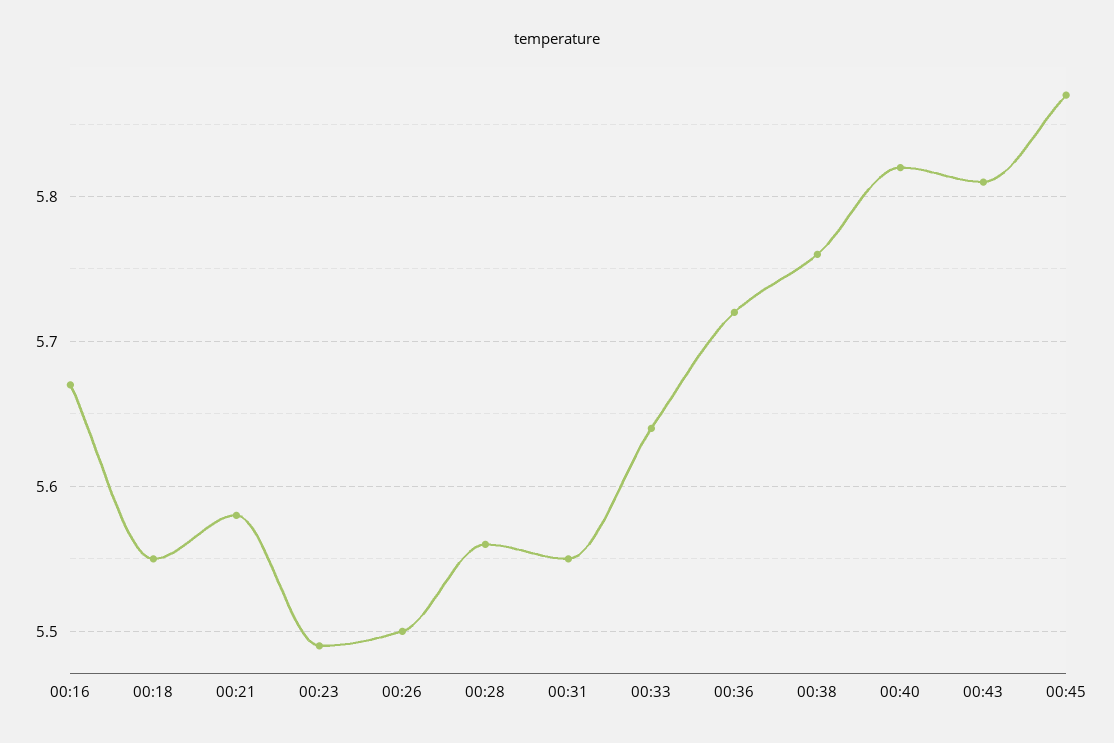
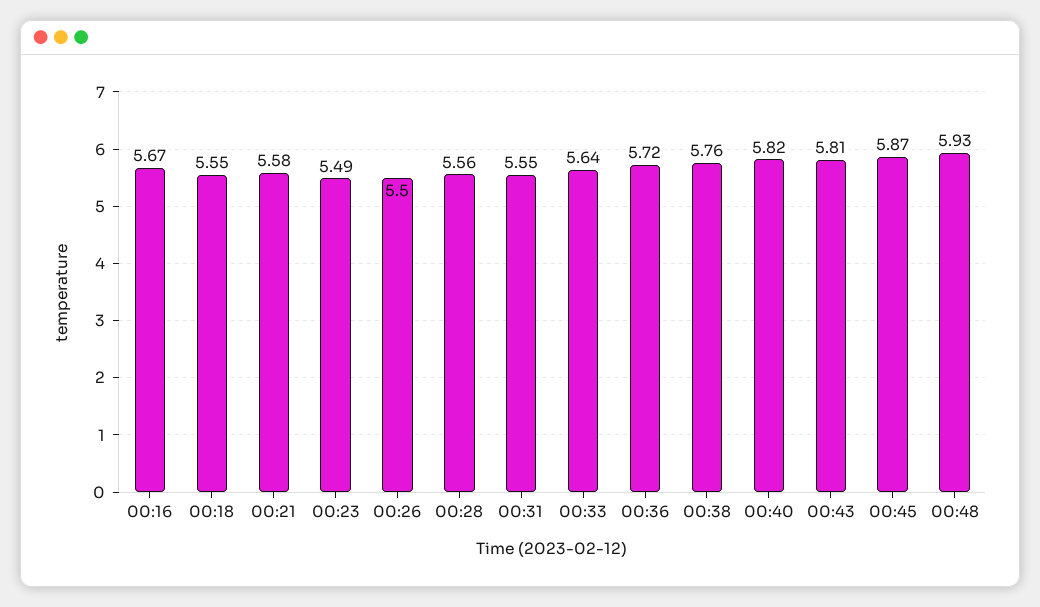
00:48: none -> 5.93

